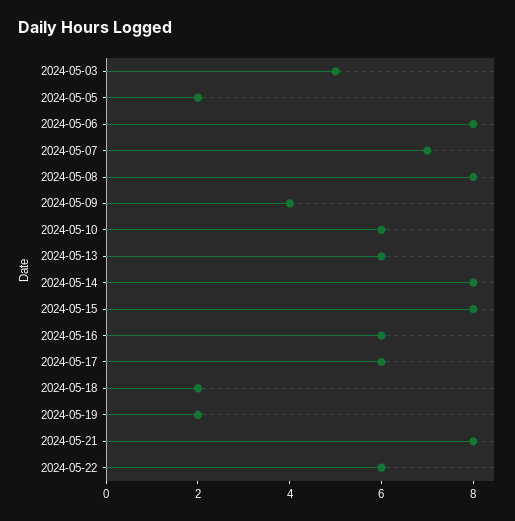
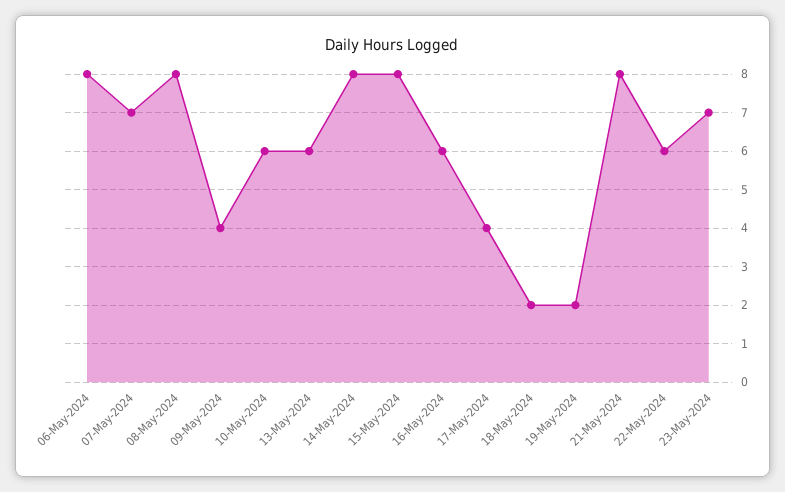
2024-05-03: 5 -> none
2024-05-05: 2 -> none
2024-05-17: 6 -> 4
23-May-2024: none -> 7

